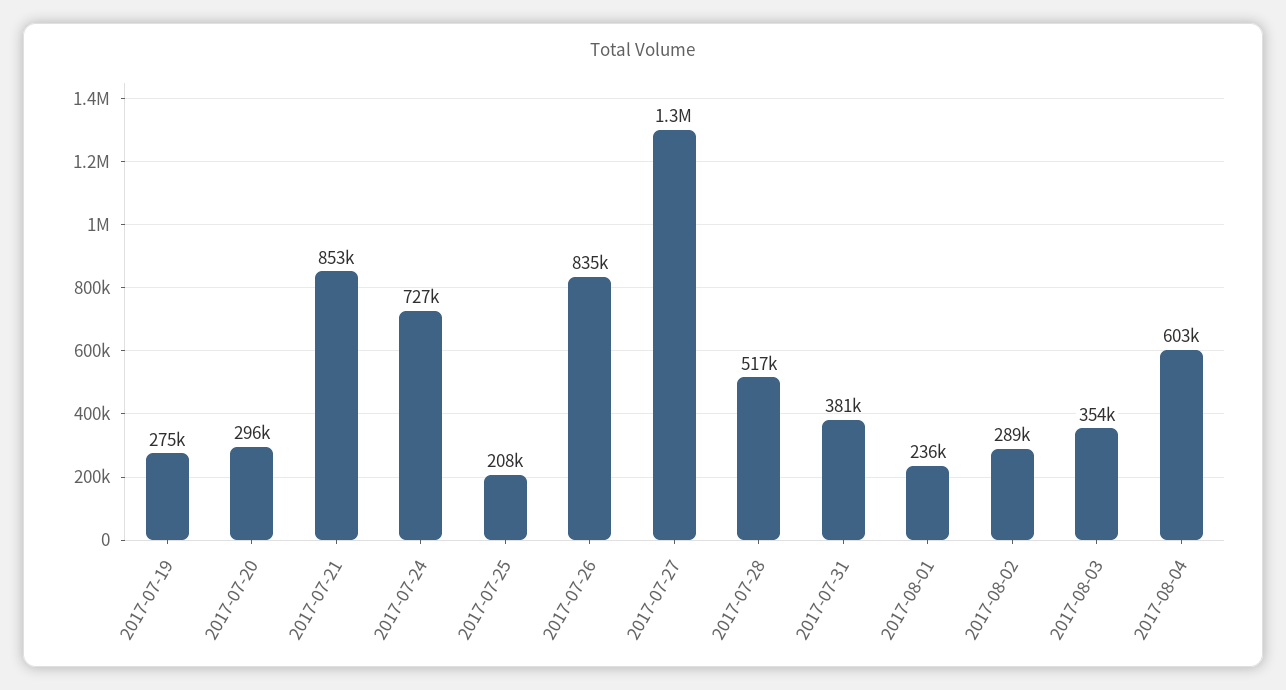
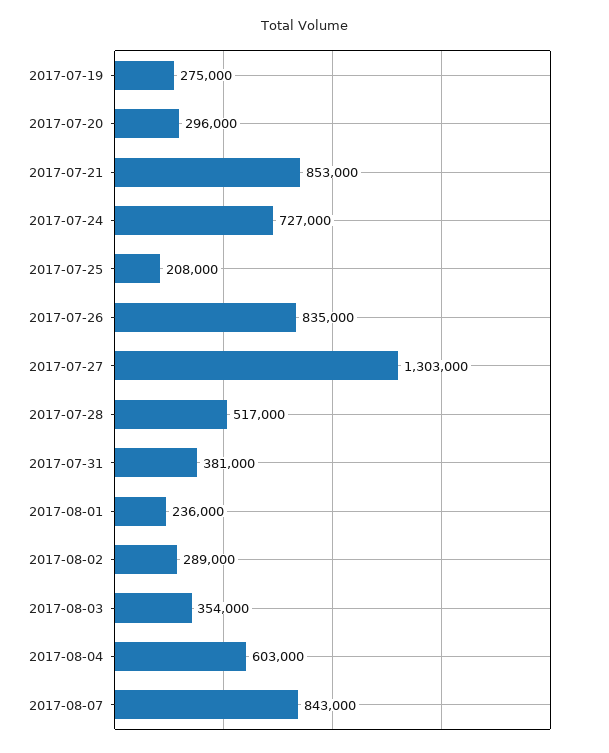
2017-08-07: none -> 843000

